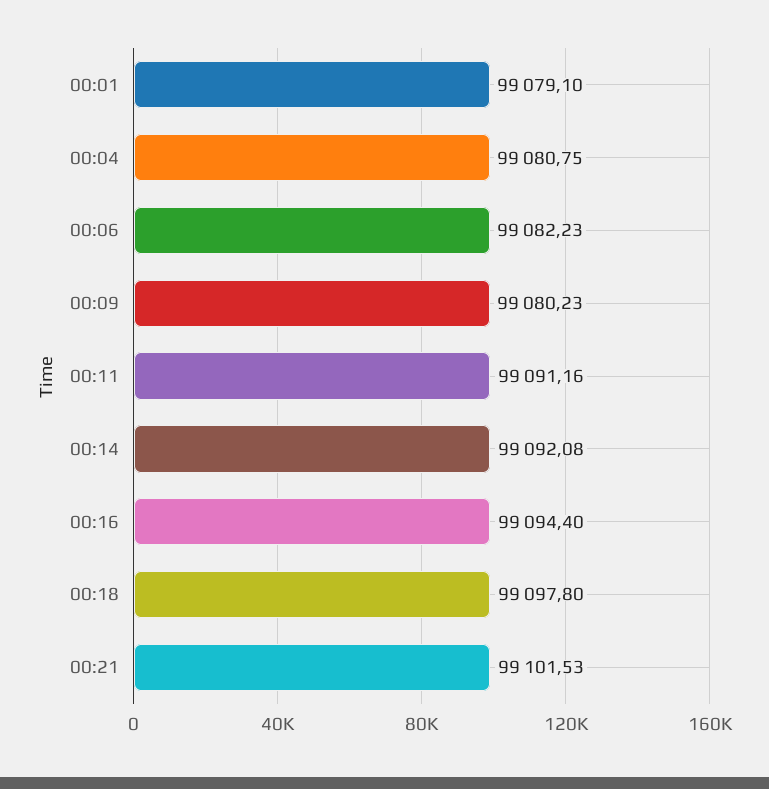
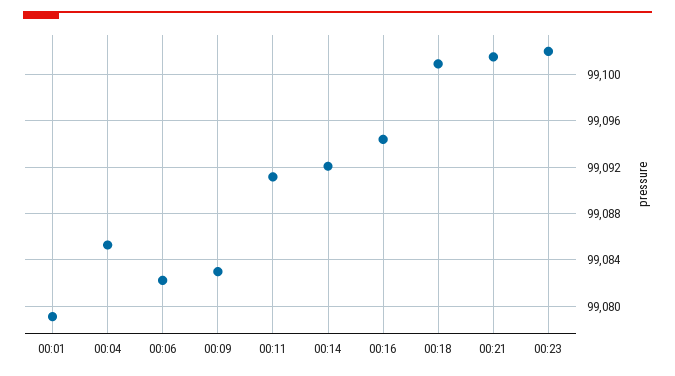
00:04: 99080.75 -> 99085
00:09: 99080.23 -> 99083
00:18: 99097.8 -> 99101
00:23: none -> 99102

